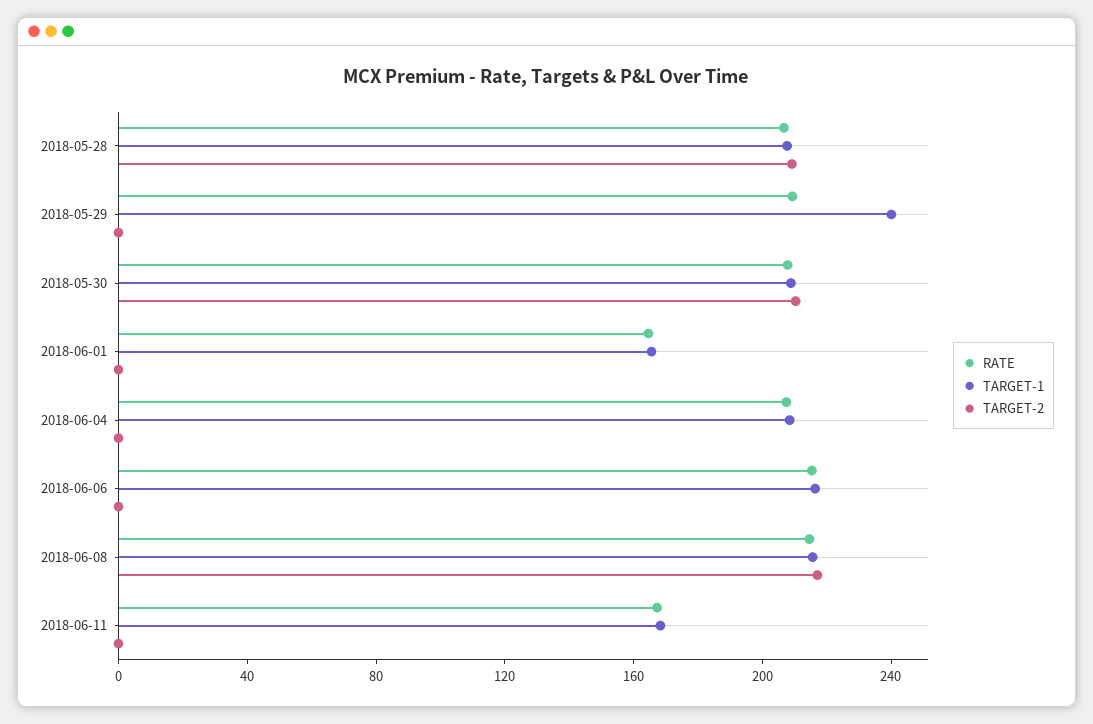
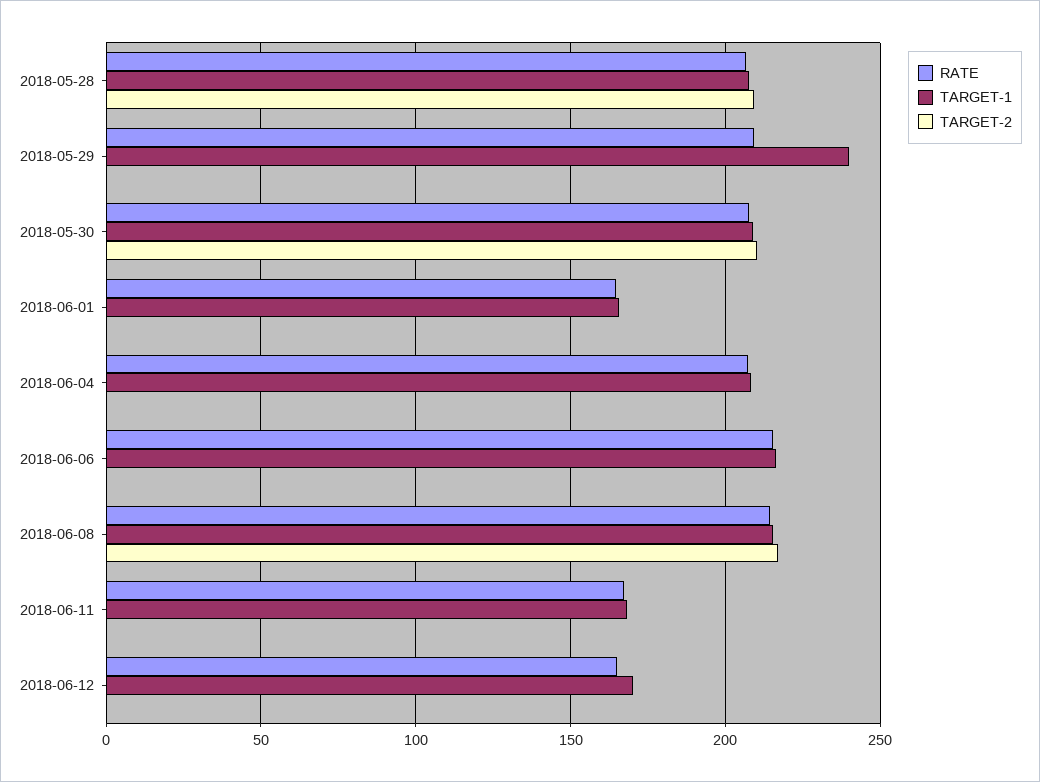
RATE, 2018-06-12: none -> 165
TARGET-1, 2018-06-12: none -> 170
TARGET-2, 2018-06-12: none -> 0

